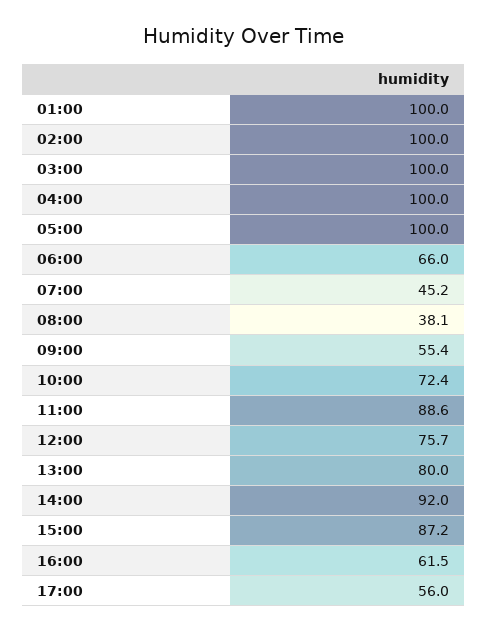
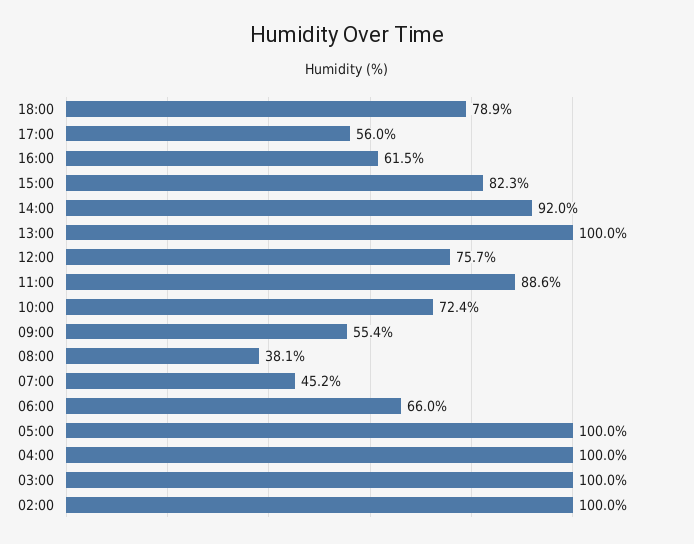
01:00: 100 -> none
13:00: 80 -> 100
15:00: 87.2 -> 82.3
18:00: none -> 78.9

